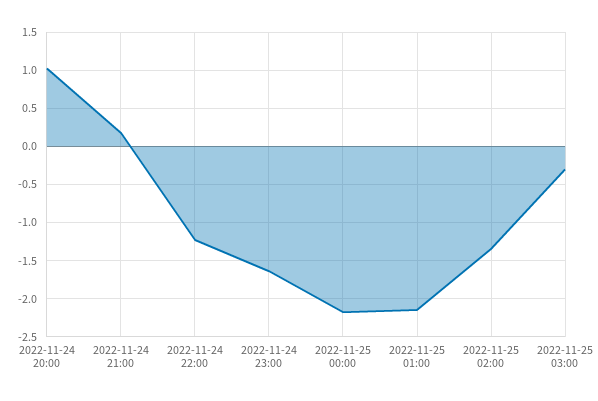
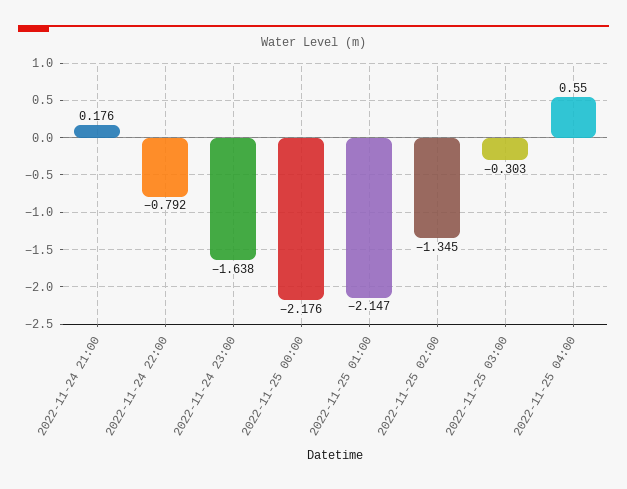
2022-11-24 20:00: 1 -> none
2022-11-24 22:00: -1.2 -> -0.792
2022-11-25 04:00: none -> 0.55

